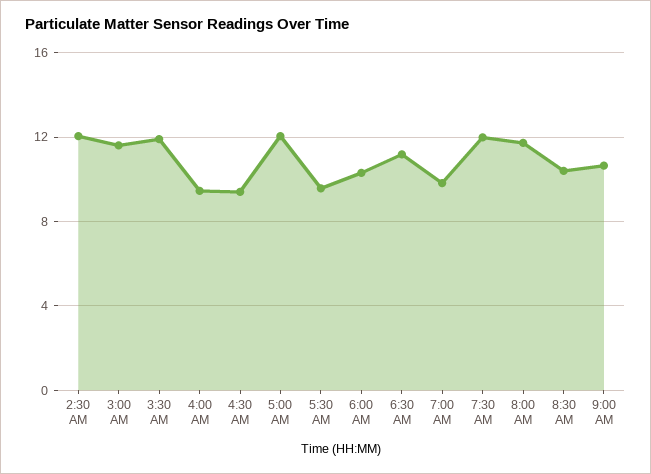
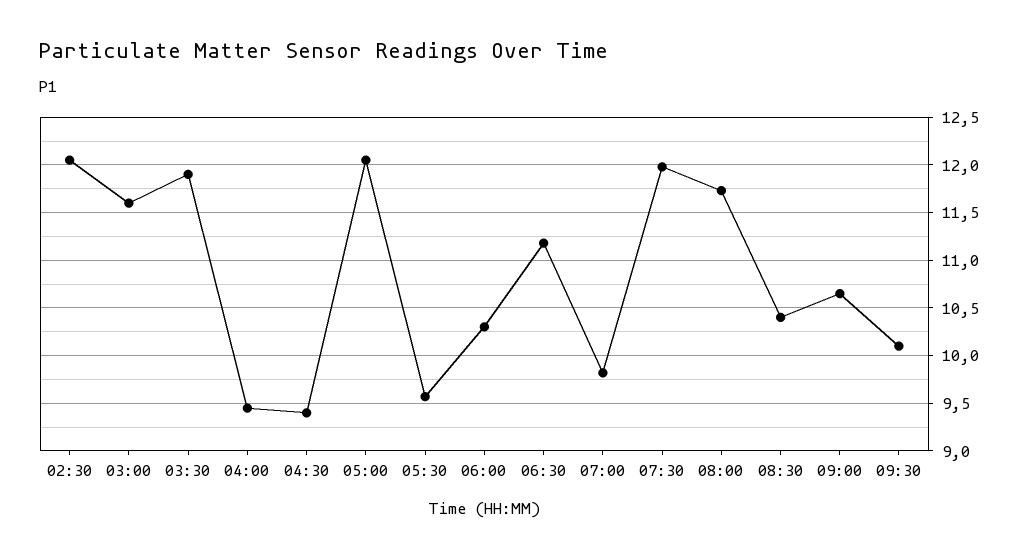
09:30: none -> 10.1

